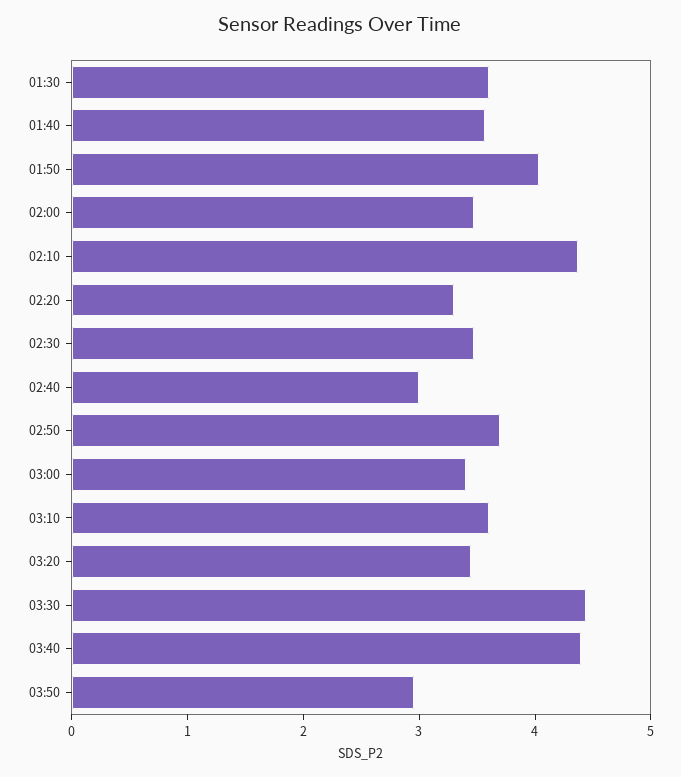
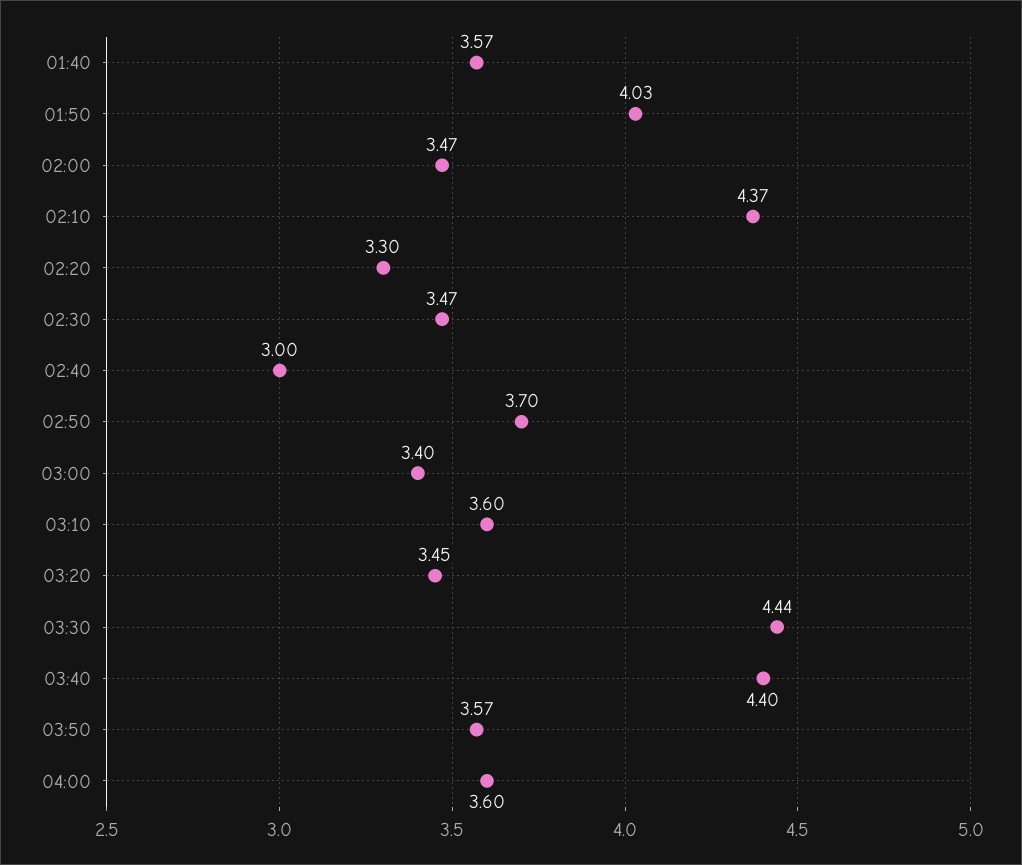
01:30: 3.6 -> none
03:50: 3 -> 3.57
04:00: none -> 3.6

